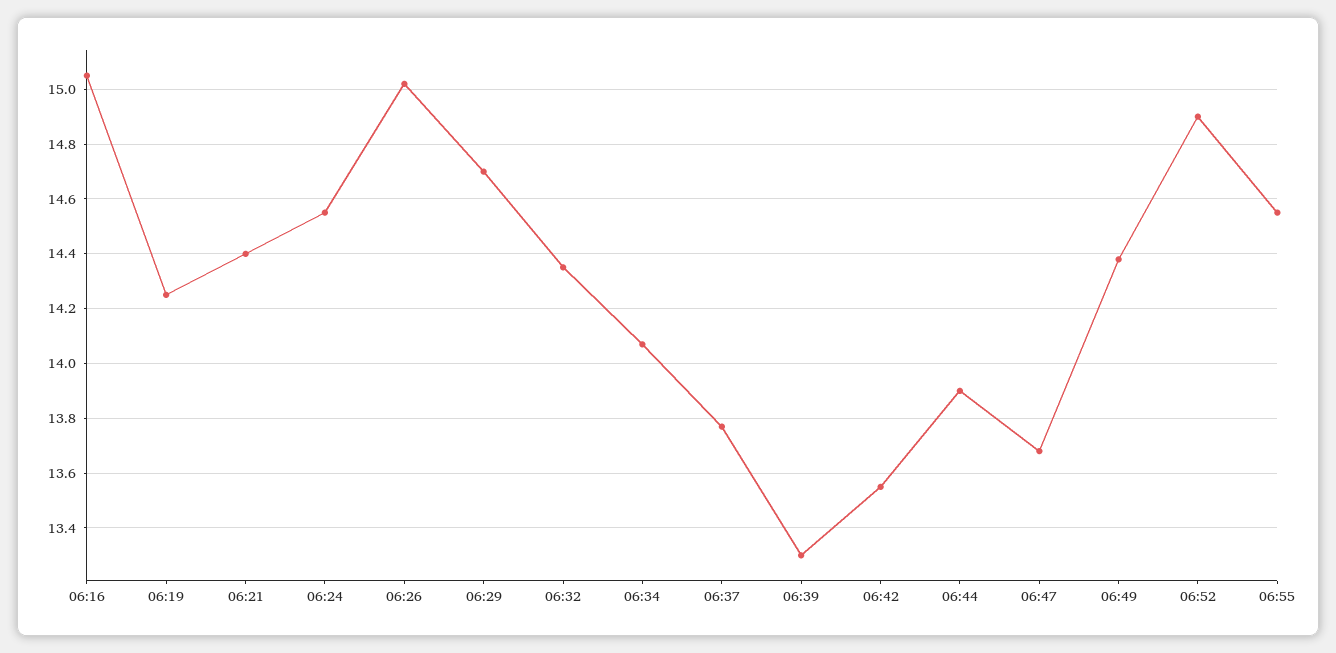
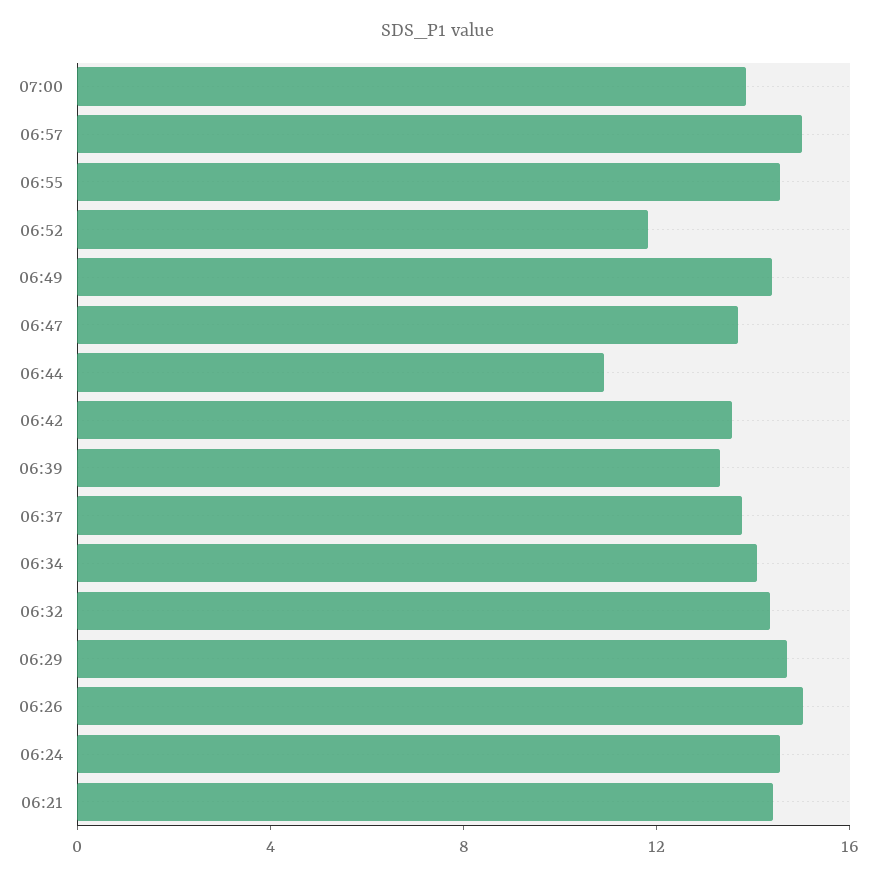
06:16: 15.05 -> none
06:19: 14.25 -> none
06:44: 13.9 -> 11
06:52: 14.9 -> 12
07:00: none -> 14
06:57: none -> 15

